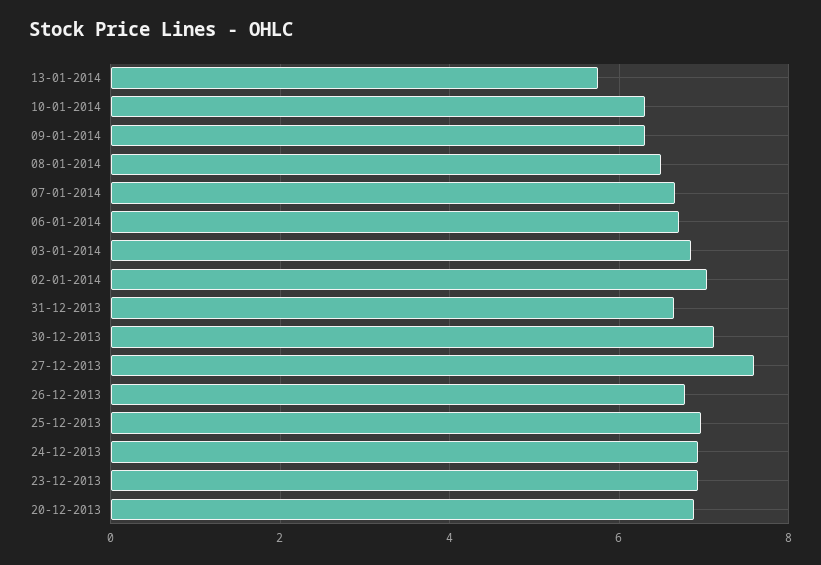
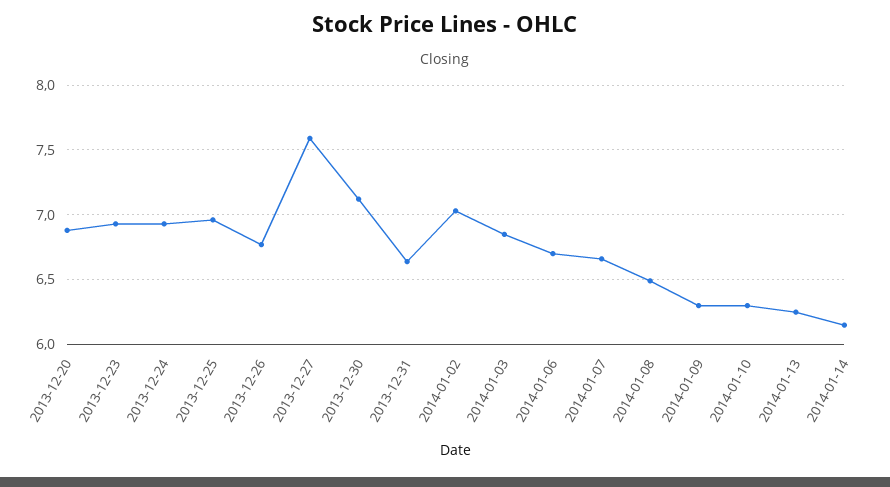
13-01-2014: 5.8 -> 6.25
2014-01-14: none -> 6.15

